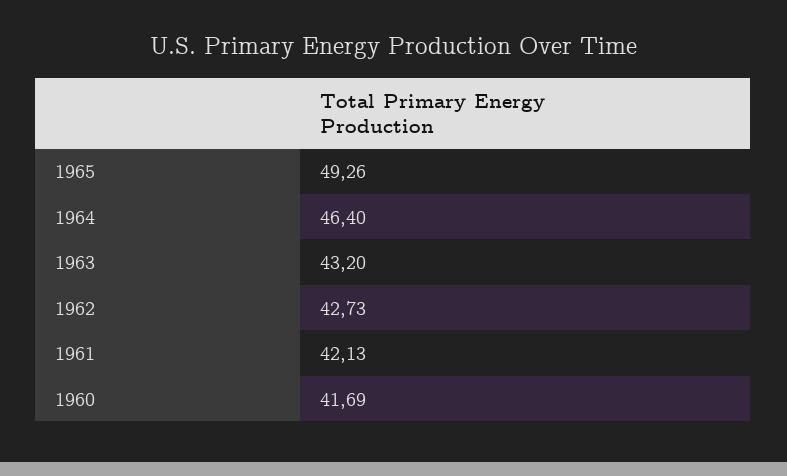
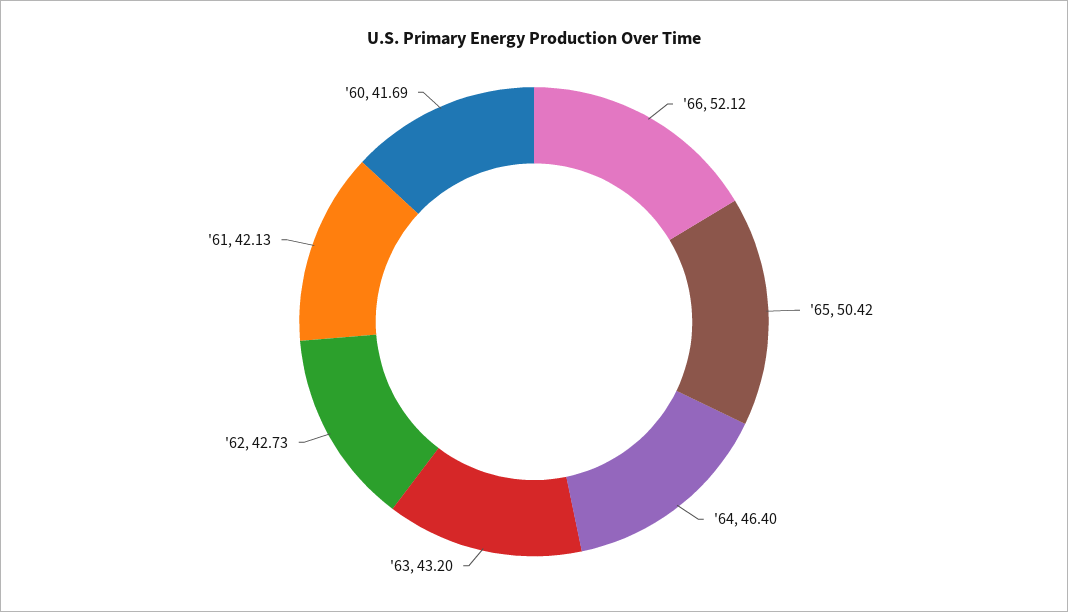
1965: 49.26 -> 50.42
'66: none -> 52.12

